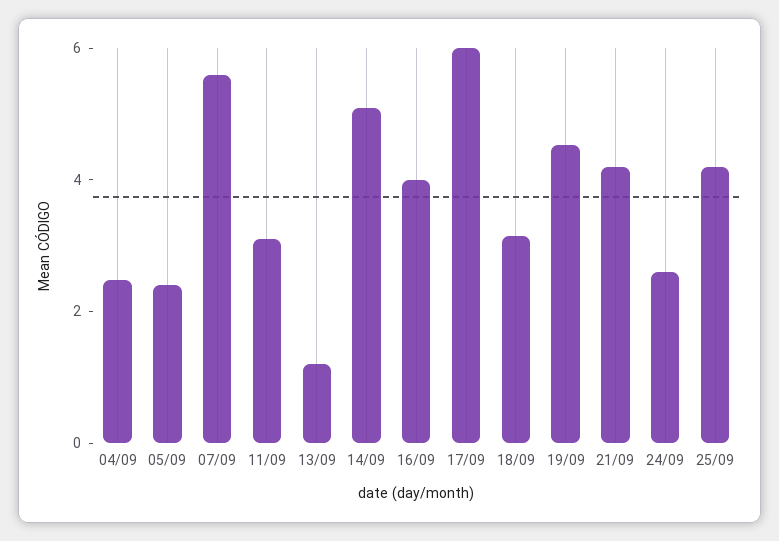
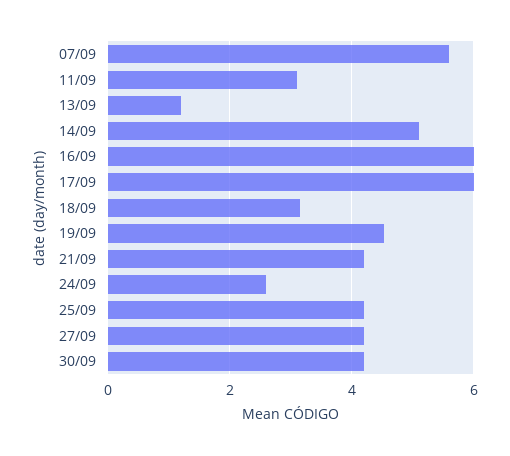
04/09: 2.5 -> none
05/09: 2.5 -> none
16/09: 4 -> 6
27/09: none -> 4.2
30/09: none -> 4.2

